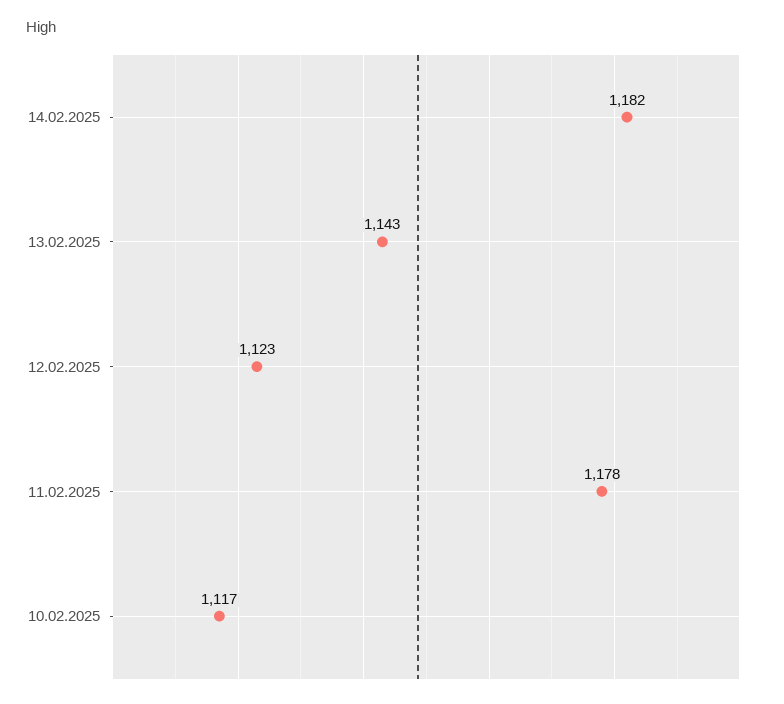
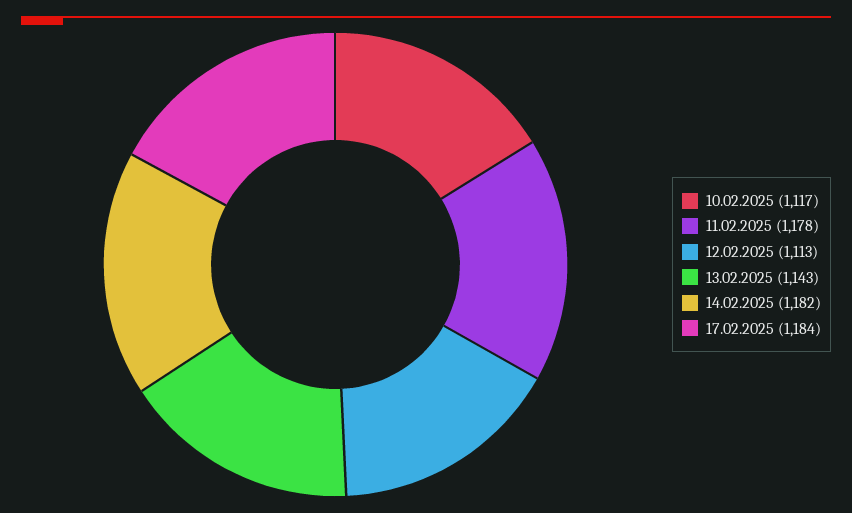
12.02.2025: 1123 -> 1113
17.02.2025: none -> 1184

